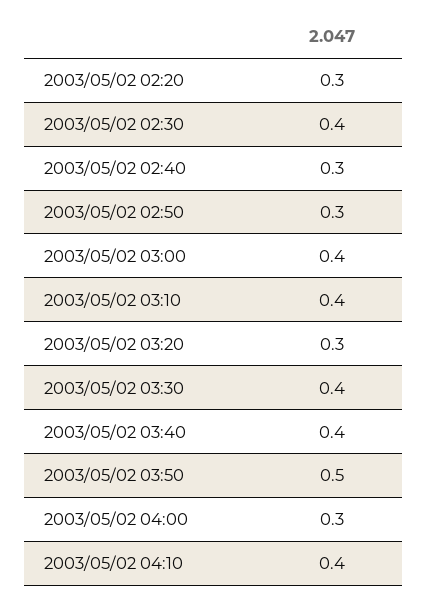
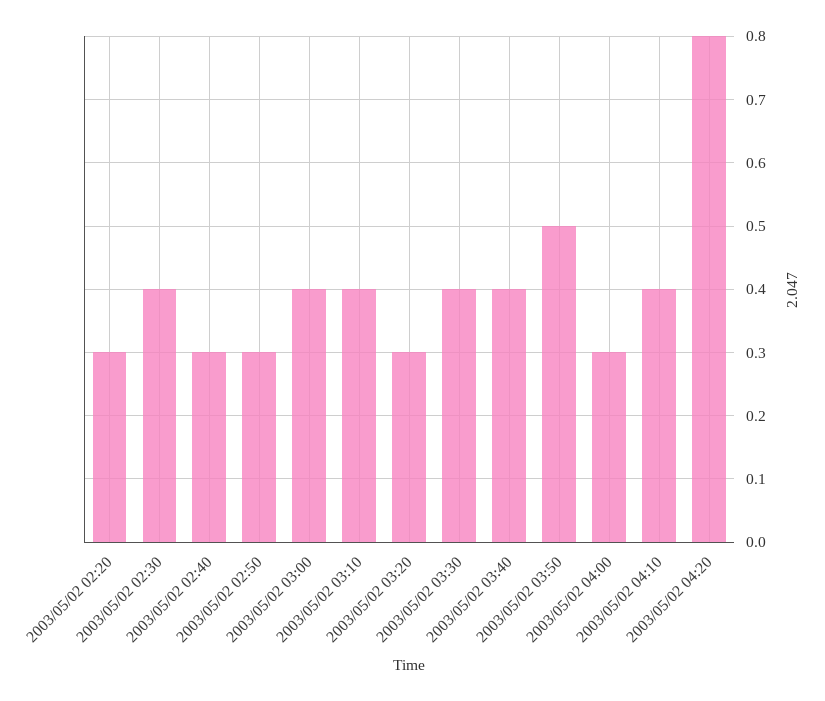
2003/05/02 04:20: none -> 0.8

